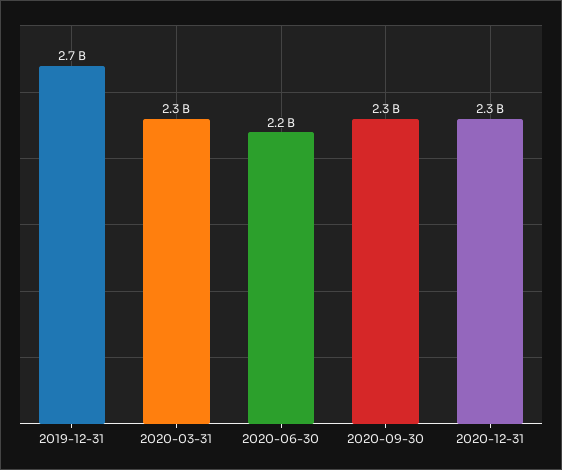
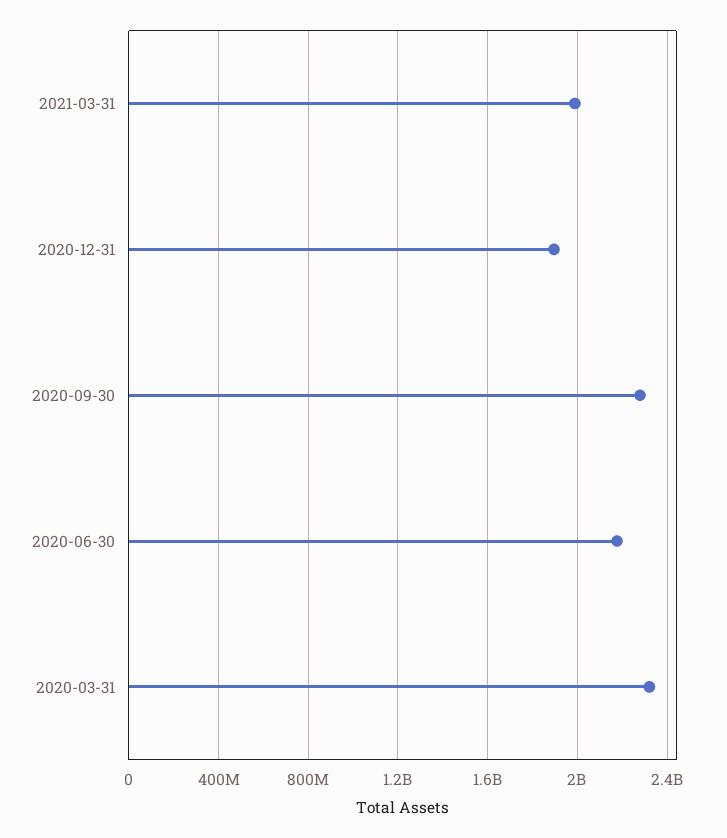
2019-12-31: 2700000000 -> none
2020-12-31: 2300000000 -> 1900000000
2021-03-31: none -> 2000000000

